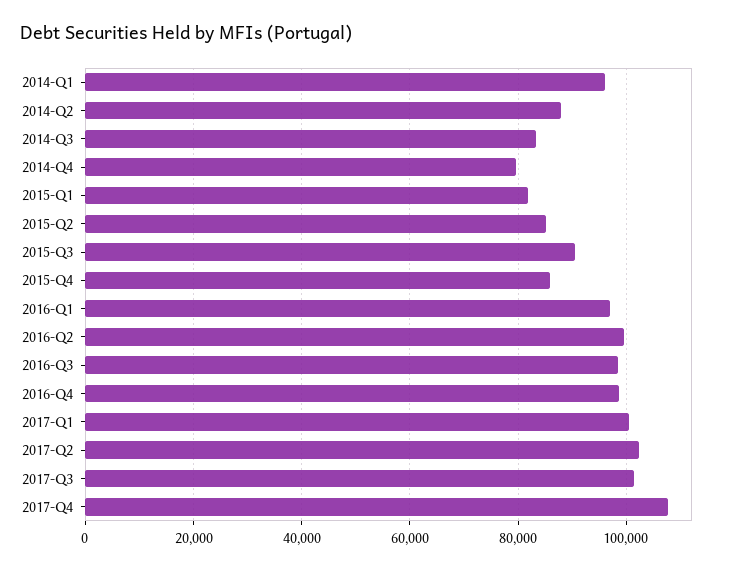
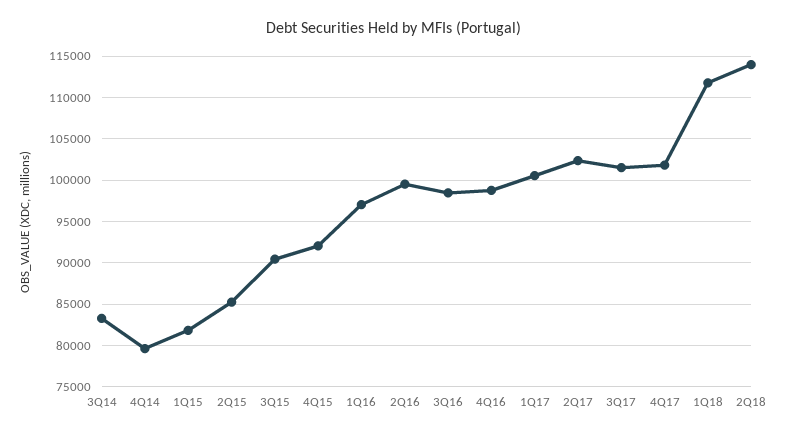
2014-Q1: 96000 -> none
2014-Q2: 88000 -> none
2015-Q4: 86000 -> 92000
2017-Q4: 108000 -> 102000
1Q18: none -> 112000
2Q18: none -> 114000

